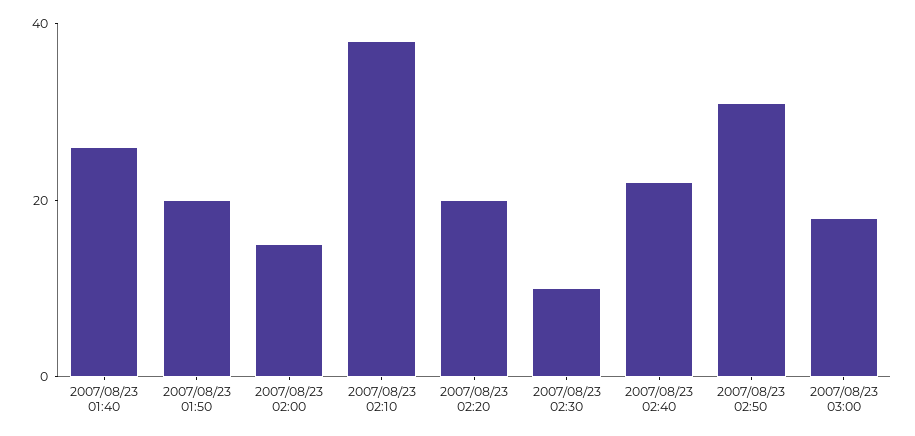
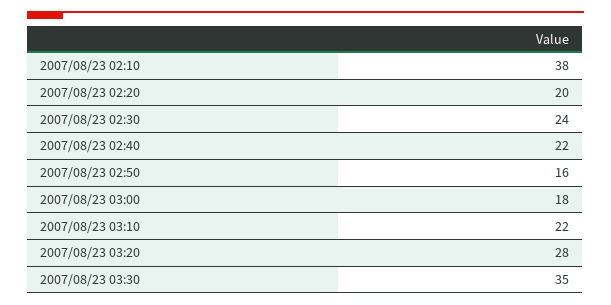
2007/08/23 01:40: 25 -> none
2007/08/23 01:50: 20 -> none
2007/08/23 02:00: 15 -> none
2007/08/23 02:30: 10 -> 24
2007/08/23 02:50: 30 -> 16
2007/08/23 03:10: none -> 22
2007/08/23 03:20: none -> 28
2007/08/23 03:30: none -> 35

